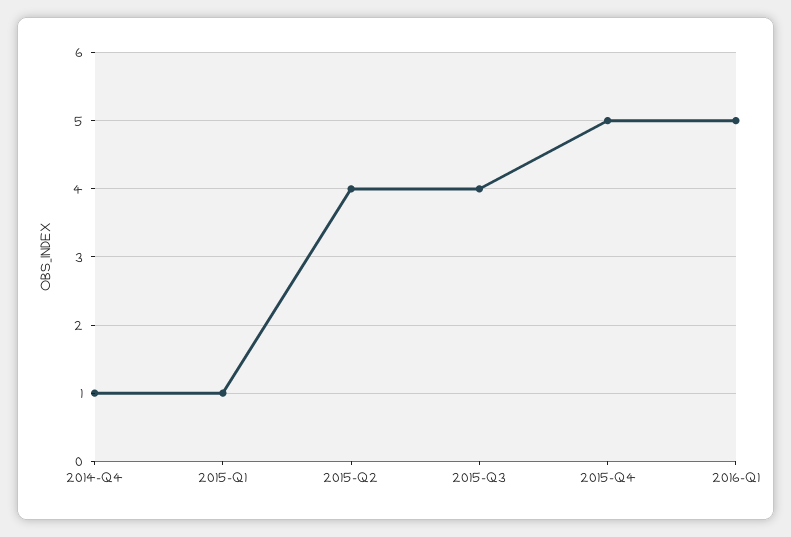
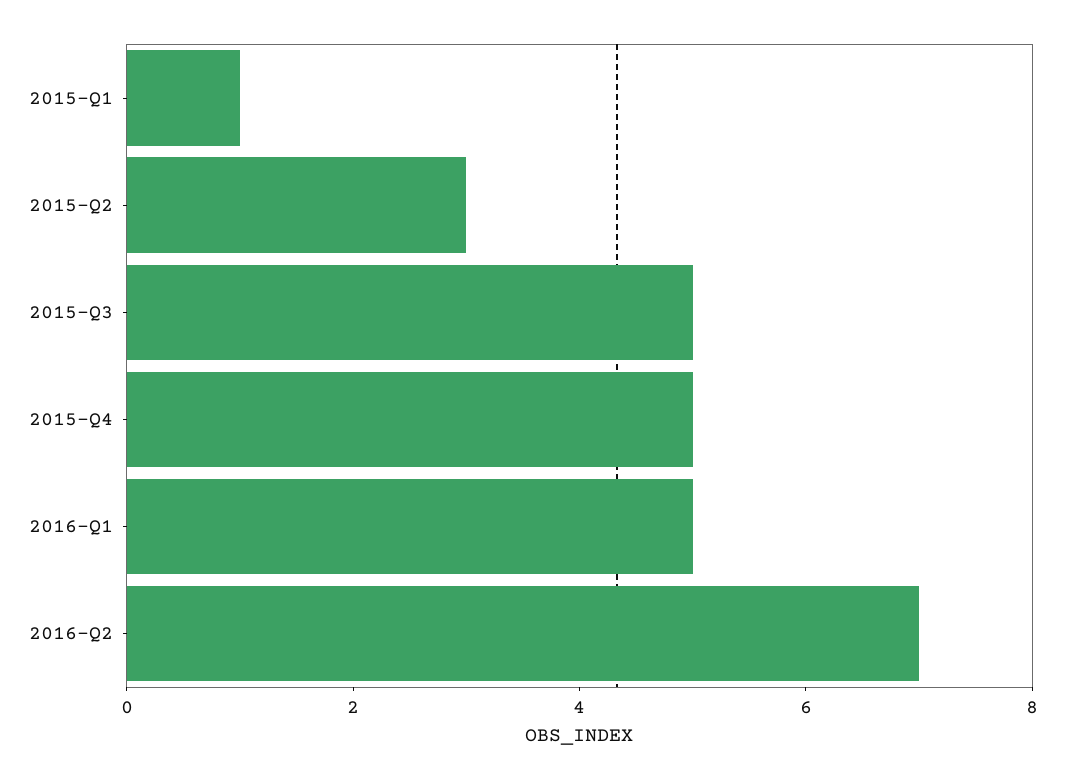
2014-Q4: 1 -> none
2015-Q2: 4 -> 3
2015-Q3: 4 -> 5
2016-Q2: none -> 7

